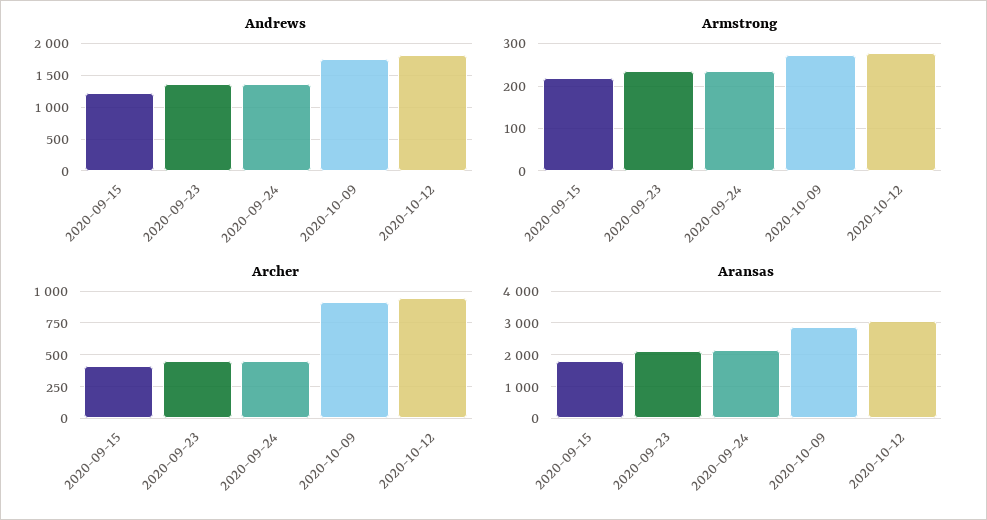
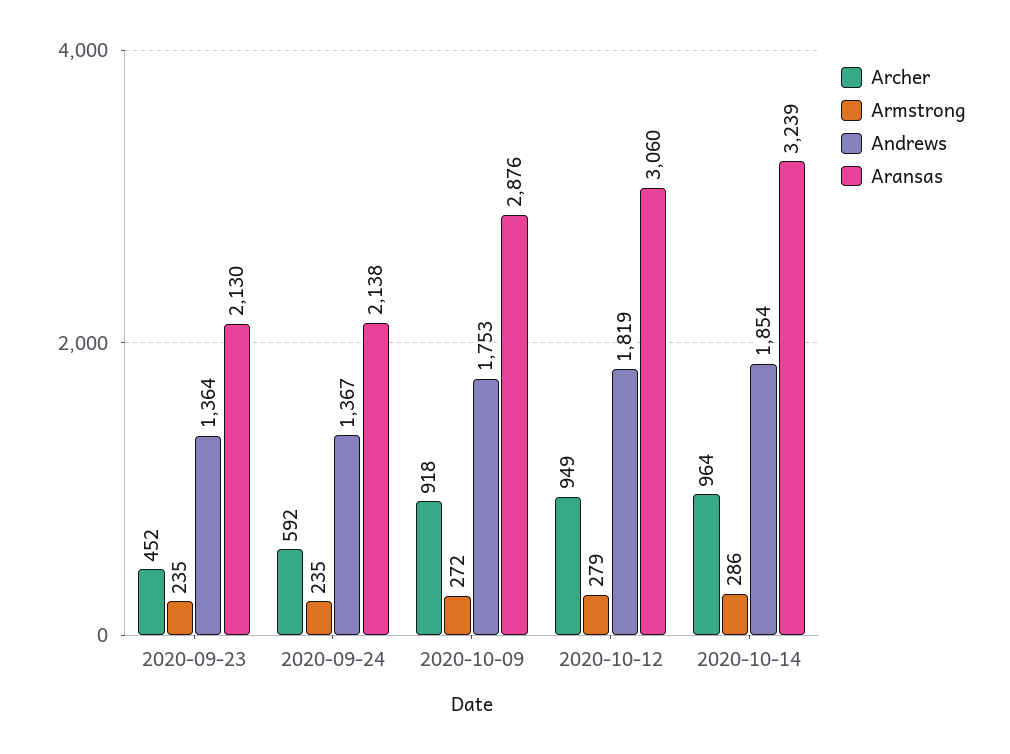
Andrews, 2020-09-15: 1200 -> none
Armstrong, 2020-09-15: 220 -> none
Archer, 2020-09-15: 400 -> none
Archer, 2020-09-24: 450 -> 592
Aransas, 2020-09-15: 1800 -> none
Archer, 2020-10-14: none -> 964
Armstrong, 2020-10-14: none -> 286
Andrews, 2020-10-14: none -> 1854
Aransas, 2020-10-14: none -> 3239

